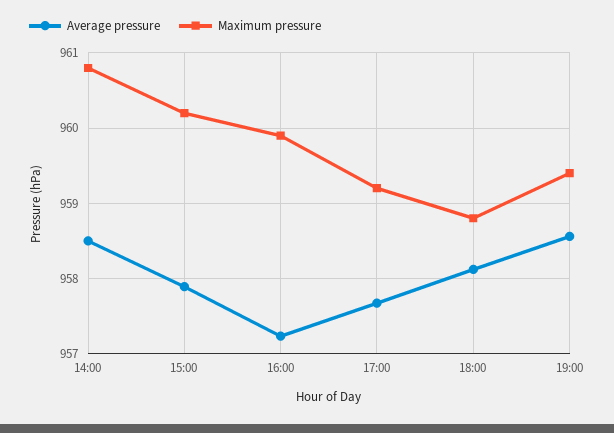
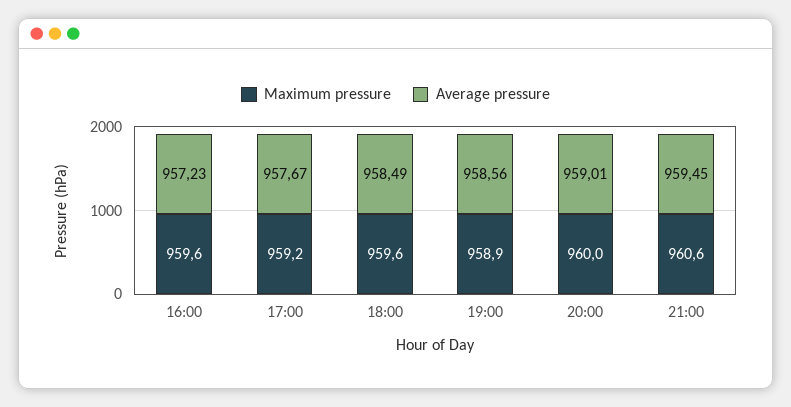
Average pressure, 14:00: 958.5 -> none
Maximum pressure, 14:00: 960.8 -> none
Average pressure, 15:00: 957.9 -> none
Maximum pressure, 15:00: 960.2 -> none
Maximum pressure, 16:00: 959.9 -> 959.6
Average pressure, 18:00: 958.1 -> 958.49
Maximum pressure, 18:00: 958.8 -> 959.6
Maximum pressure, 19:00: 959.4 -> 958.9
Maximum pressure, 20:00: none -> 960
Average pressure, 20:00: none -> 959.01
Maximum pressure, 21:00: none -> 960.6
Average pressure, 21:00: none -> 959.45

